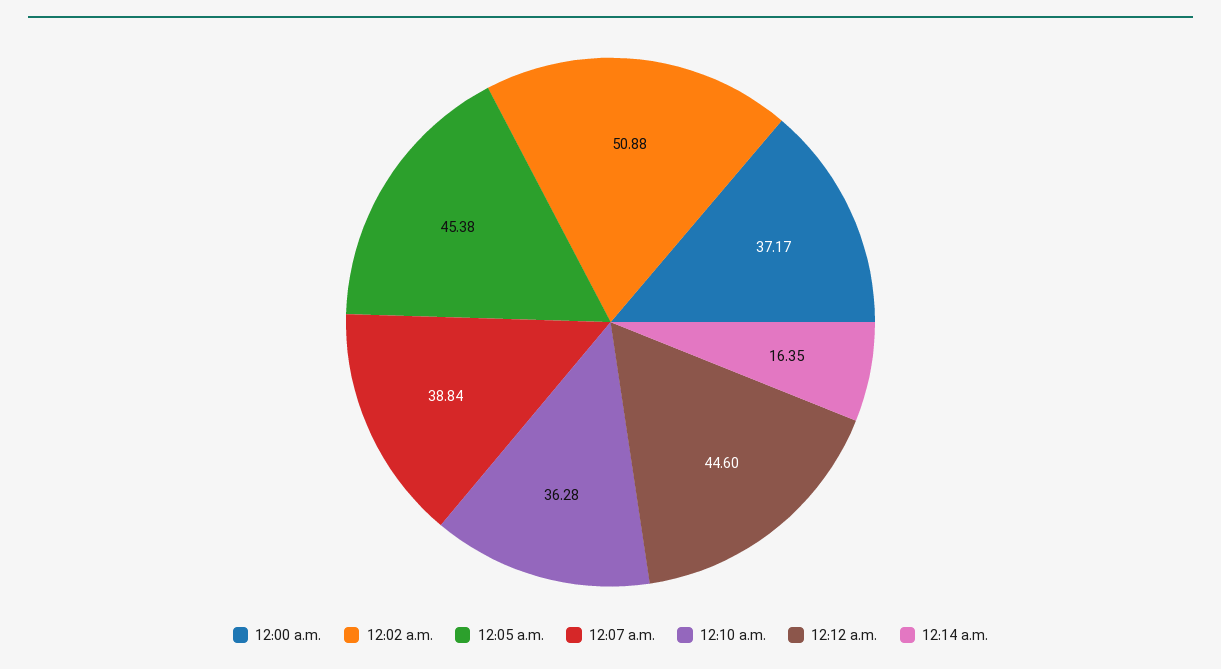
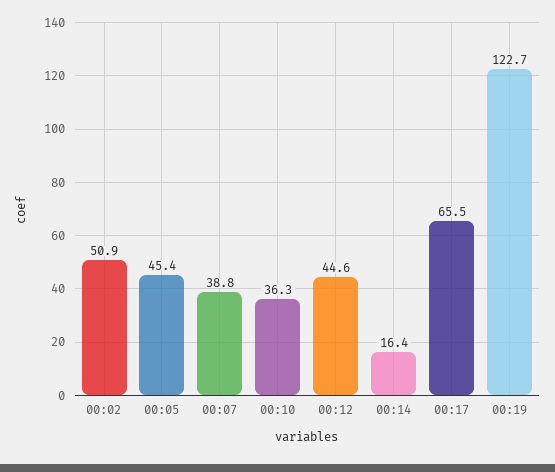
12:00 a.m.: 37.17 -> none
00:17: none -> 65.5
00:19: none -> 122.7

